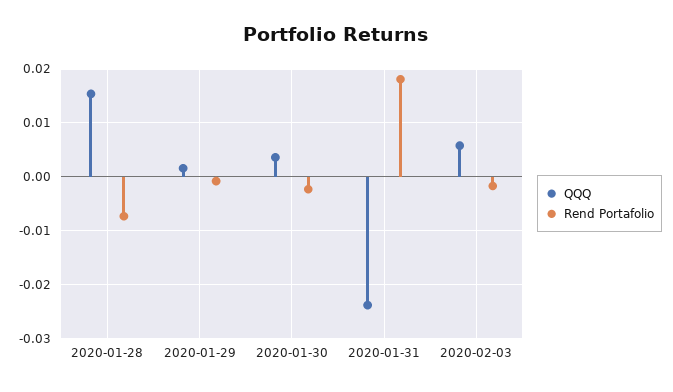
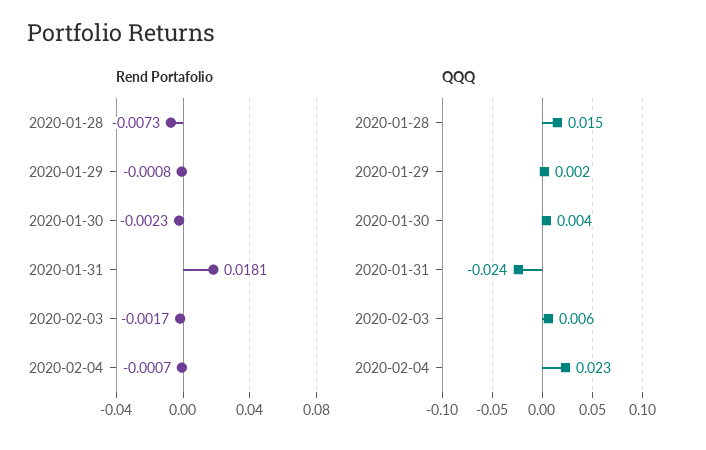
Rend Portafolio, 2020-02-04: none -> -0.0007
QQQ, 2020-02-04: none -> 0.023

